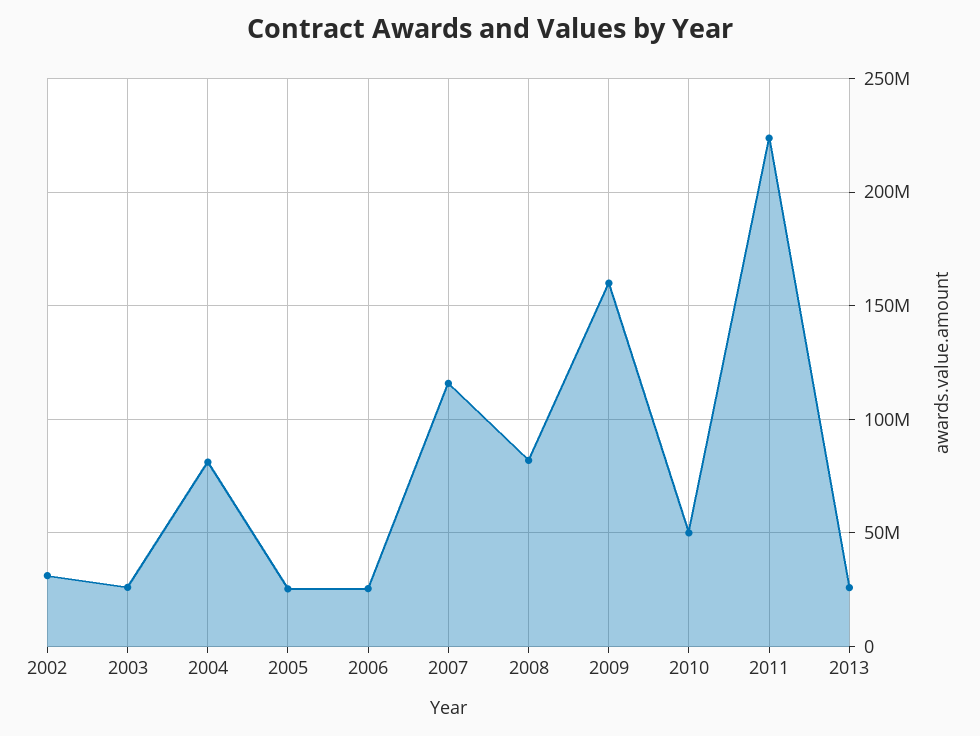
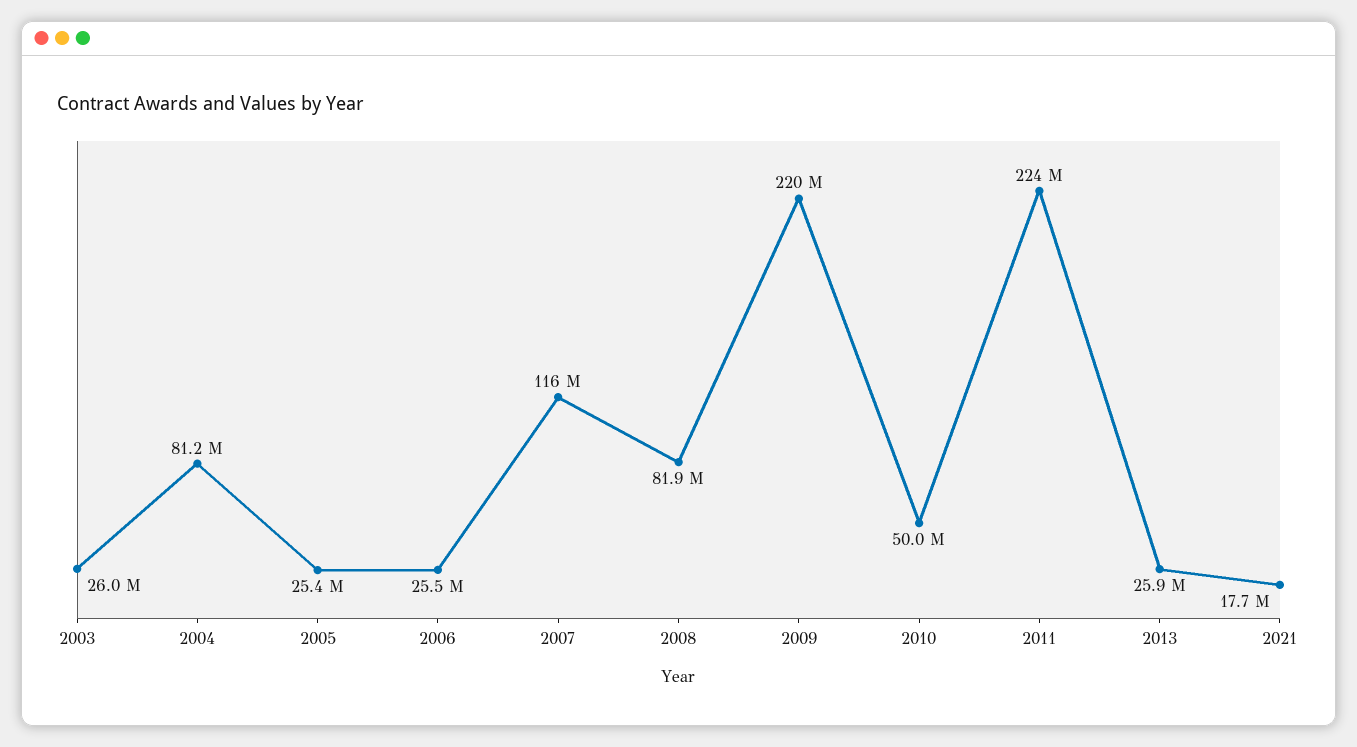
2002: 30000000 -> none
2009: 160000000 -> 220000000
2021: none -> 17700000

